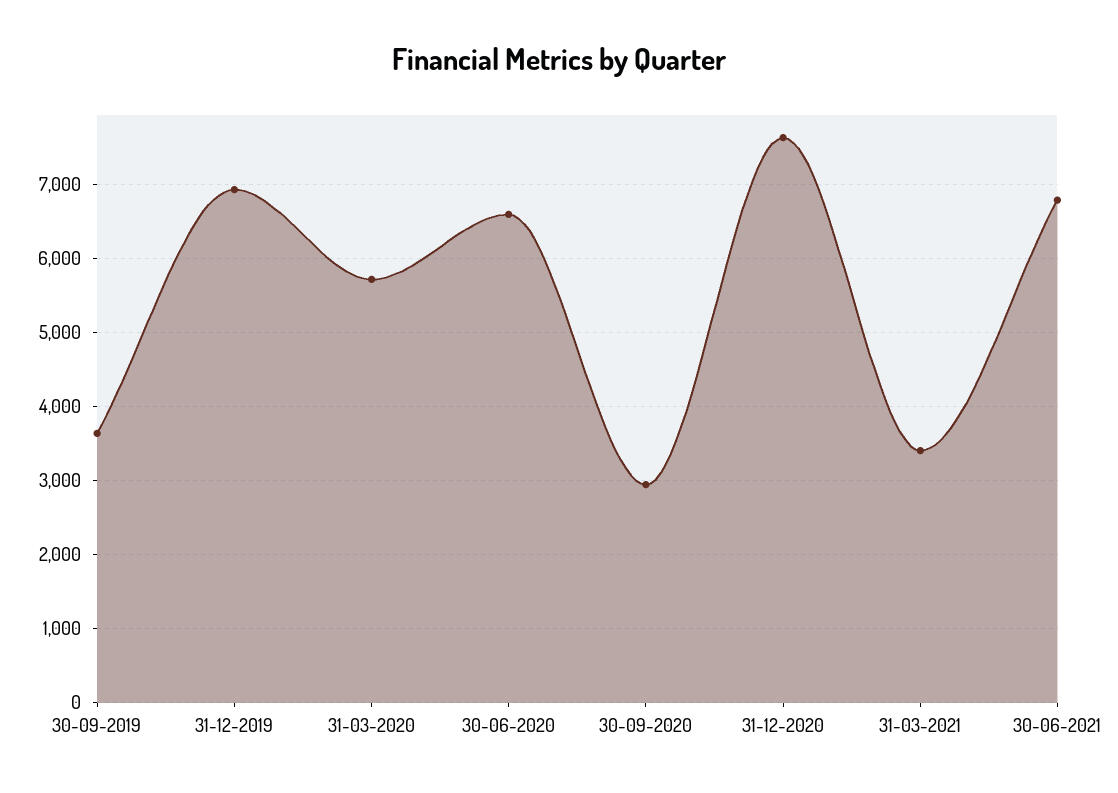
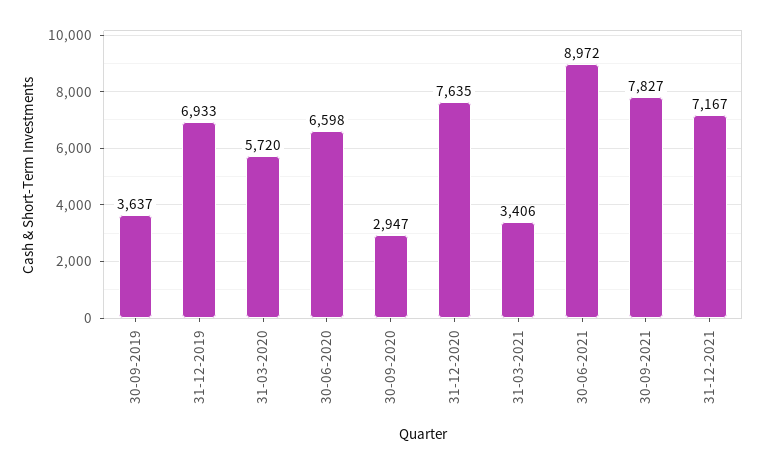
30-06-2021: 6800 -> 8972
30-09-2021: none -> 7827
31-12-2021: none -> 7167

